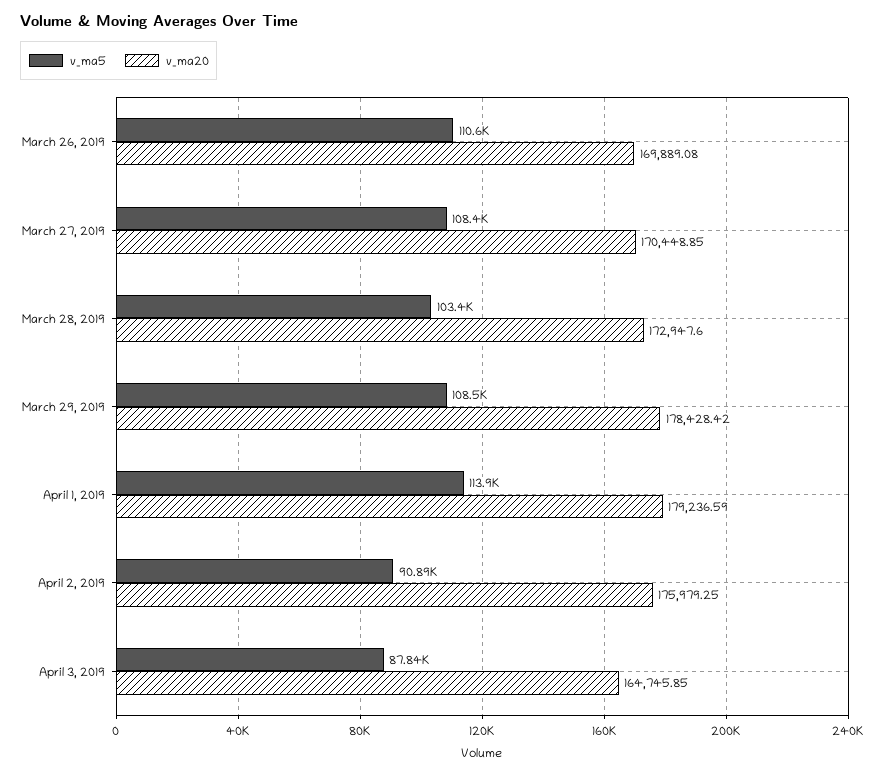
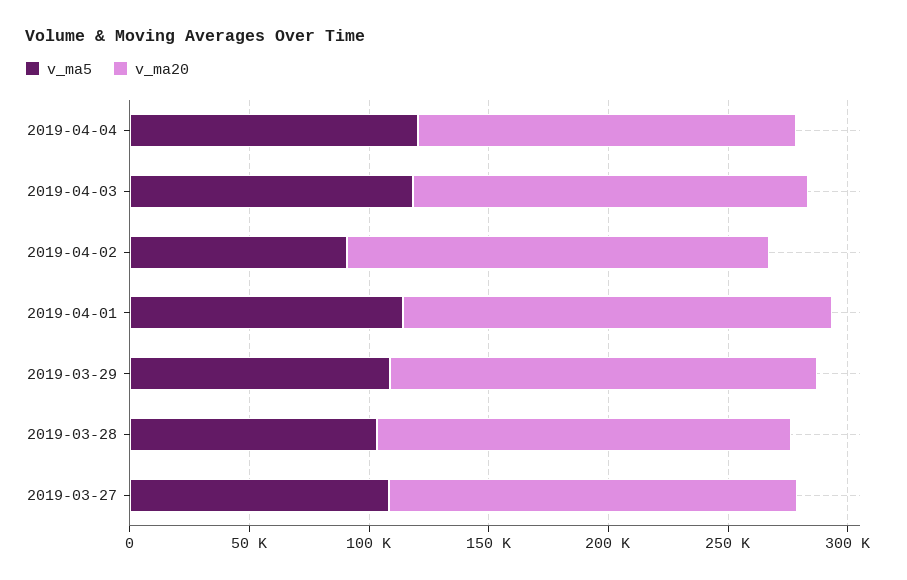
v_ma5, March 26, 2019: 110600 -> none
v_ma20, March 26, 2019: 169889.08 -> none
v_ma5, April 3, 2019: 87840 -> 120000
v_ma5, 2019-04-04: none -> 120000
v_ma20, 2019-04-04: none -> 160000

